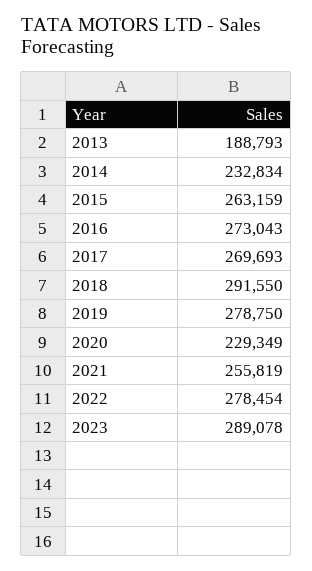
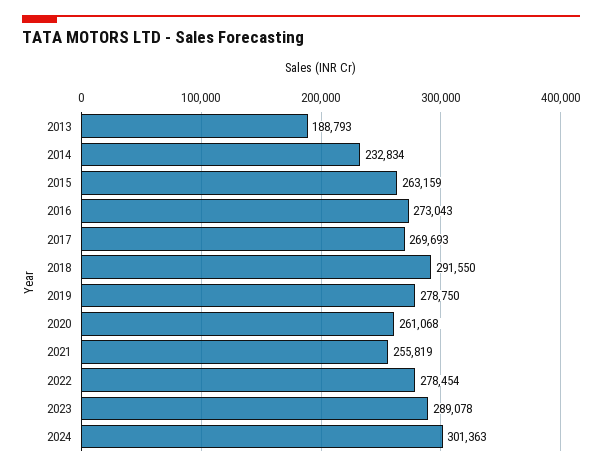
2020: 229349 -> 261068
2024: none -> 301363

